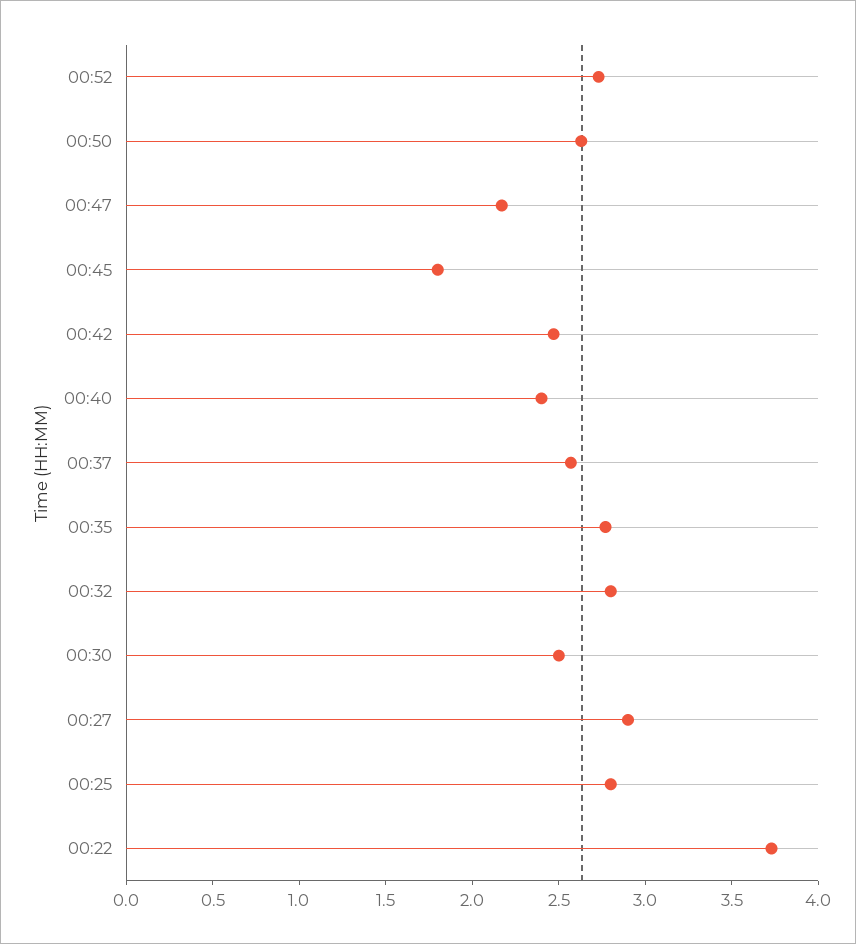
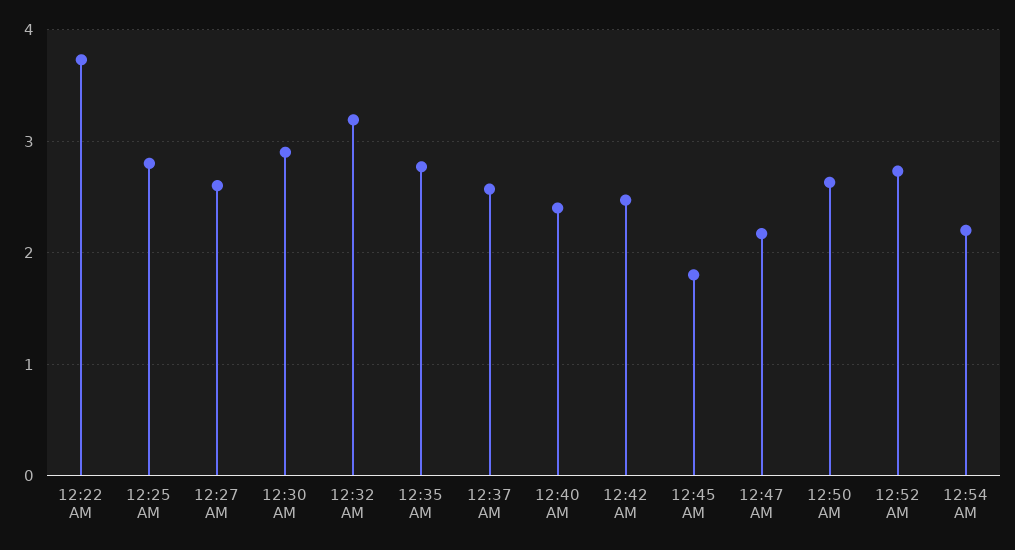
00:32: 2.8 -> 3.2
00:30: 2.5 -> 2.9
00:27: 2.9 -> 2.6
12:54 AM: none -> 2.2

